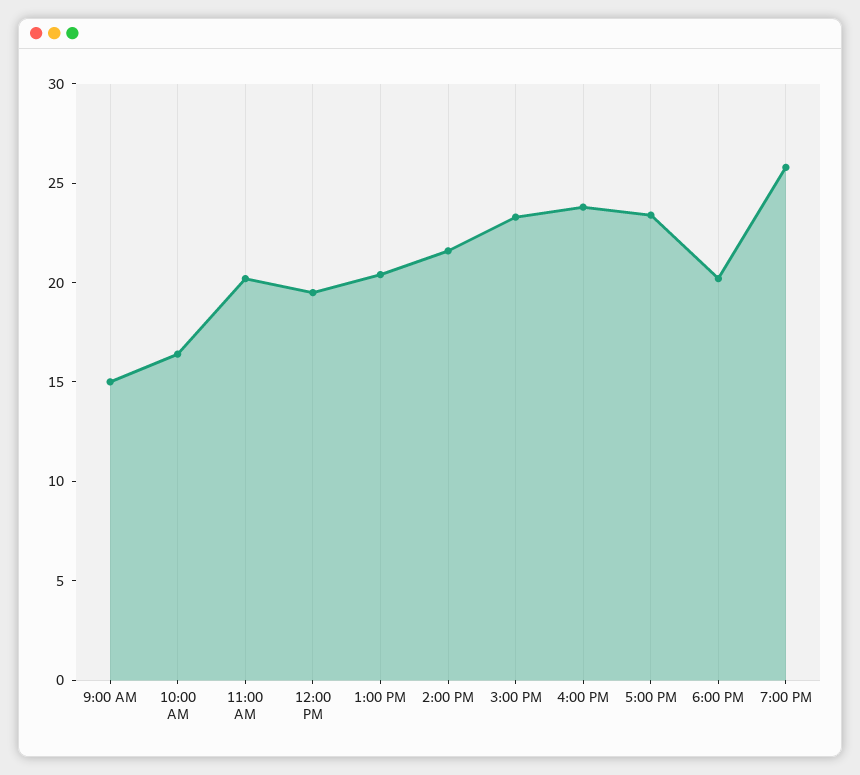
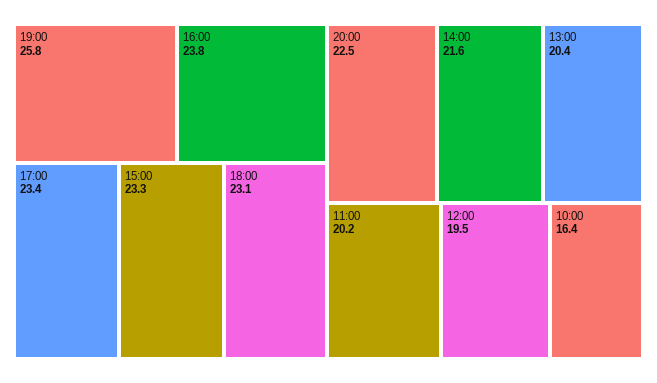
9:00 AM: 15 -> none
6:00 PM: 20 -> 23.1
20:00: none -> 22.5

